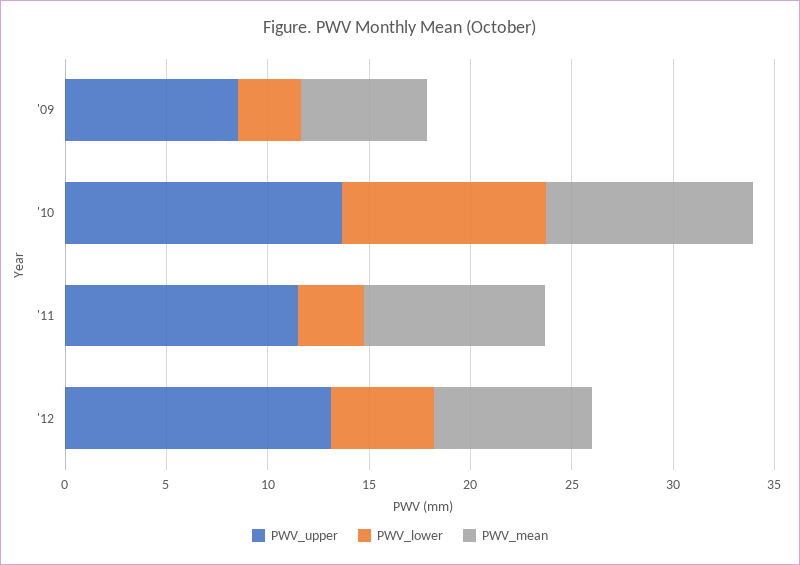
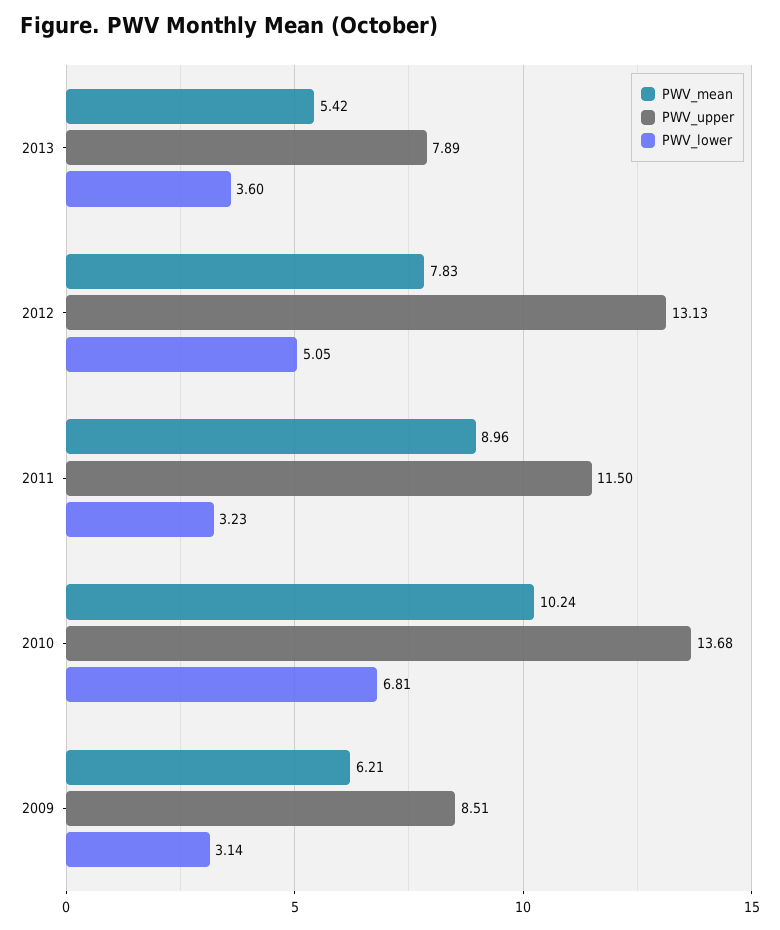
PWV_lower, '10: 10 -> 6.81
PWV_mean, 2013: none -> 5.42
PWV_upper, 2013: none -> 7.89
PWV_lower, 2013: none -> 3.6

